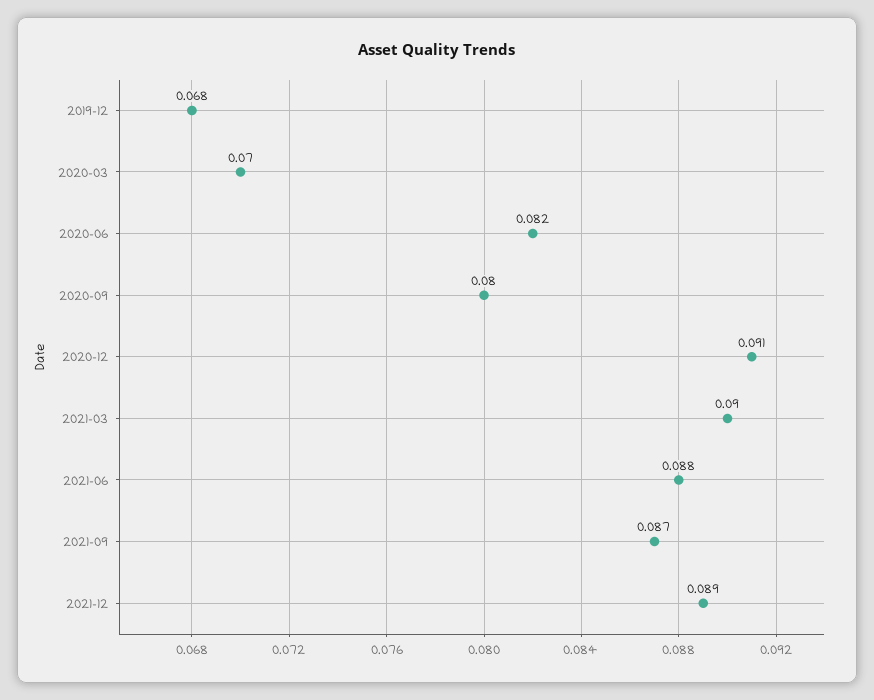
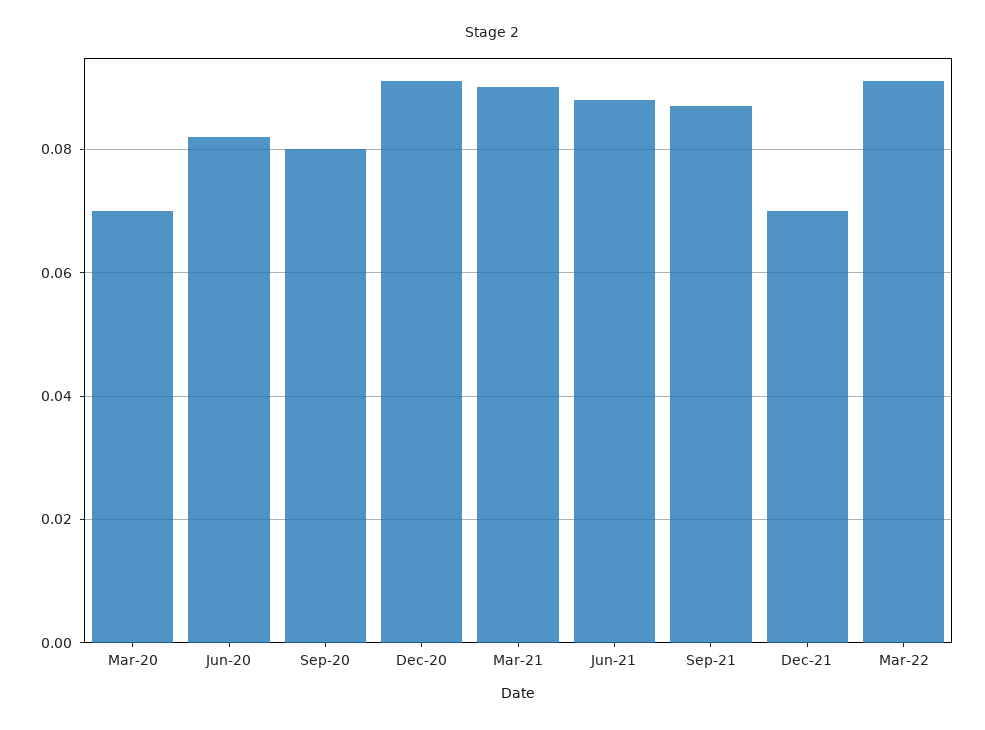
2019-12: 0.068 -> none
2021-12: 0.089 -> 0.07
Mar-22: none -> 0.09

